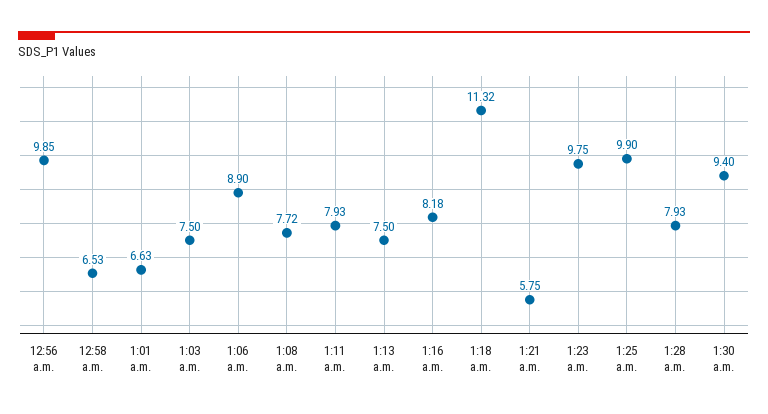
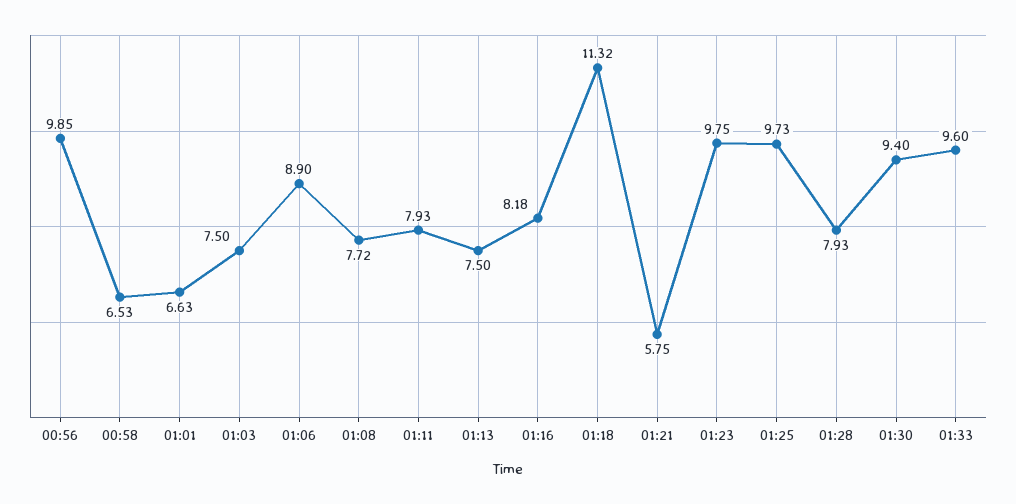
1:25 a.m.: 9.9 -> 9.73
01:33: none -> 9.6

